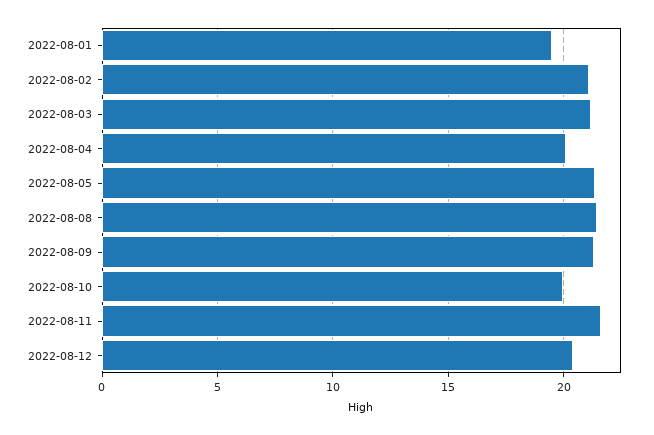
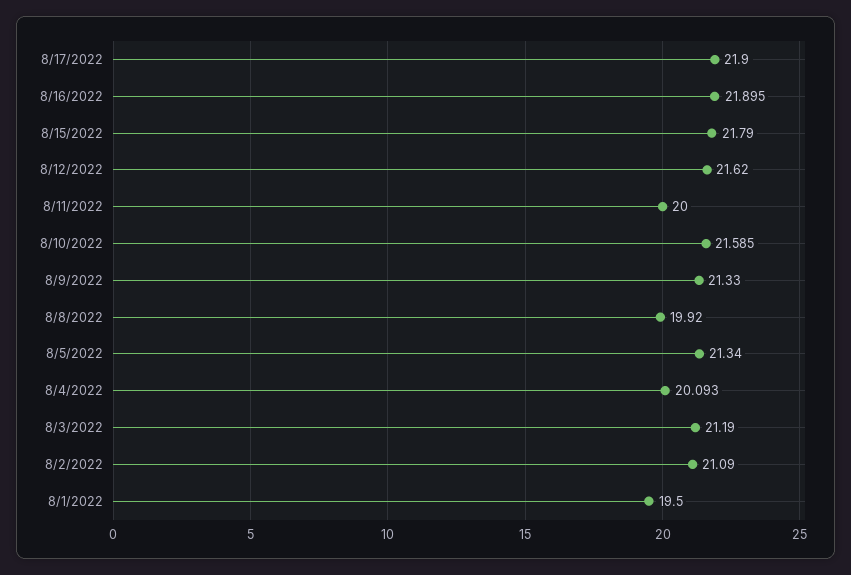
2022-08-08: 21.5 -> 19.92
2022-08-10: 20 -> 21.585
2022-08-11: 21.5 -> 20
2022-08-12: 20.5 -> 21.62
8/17/2022: none -> 21.9
8/16/2022: none -> 21.895
8/15/2022: none -> 21.79

